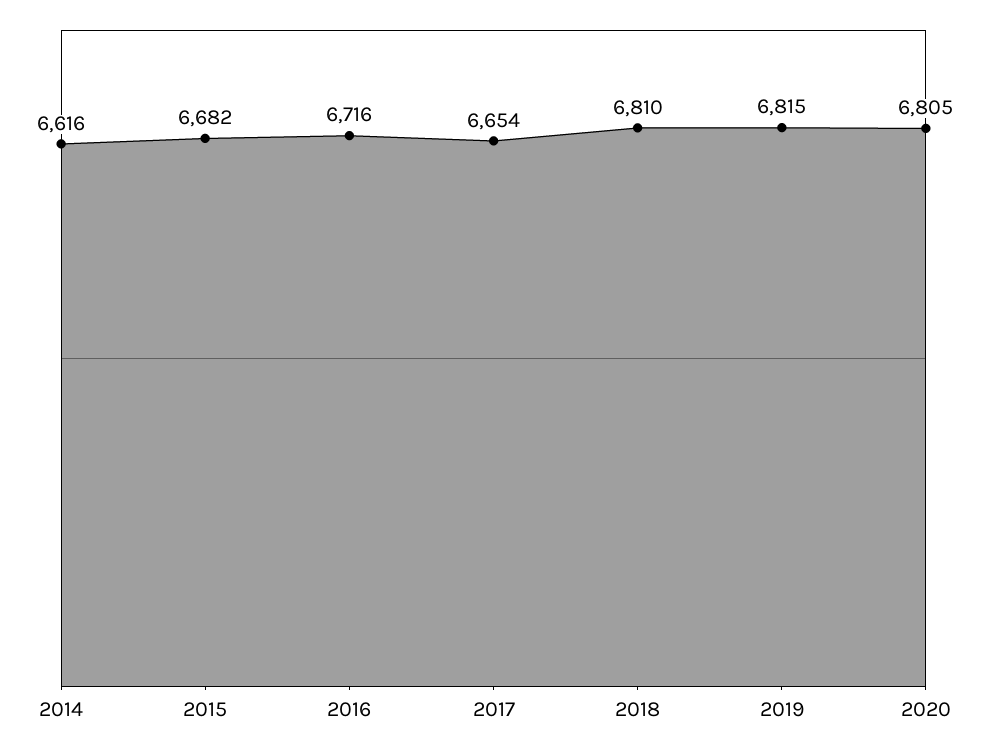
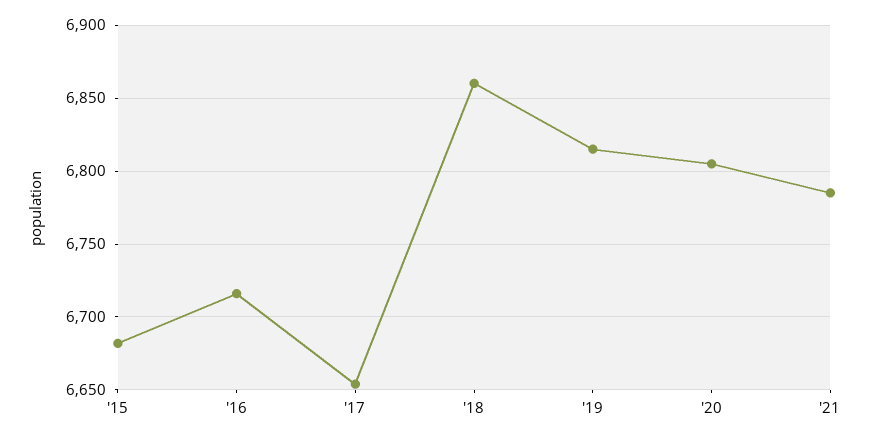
2014: 6616 -> none
2018: 6810 -> 6860
'21: none -> 6785

